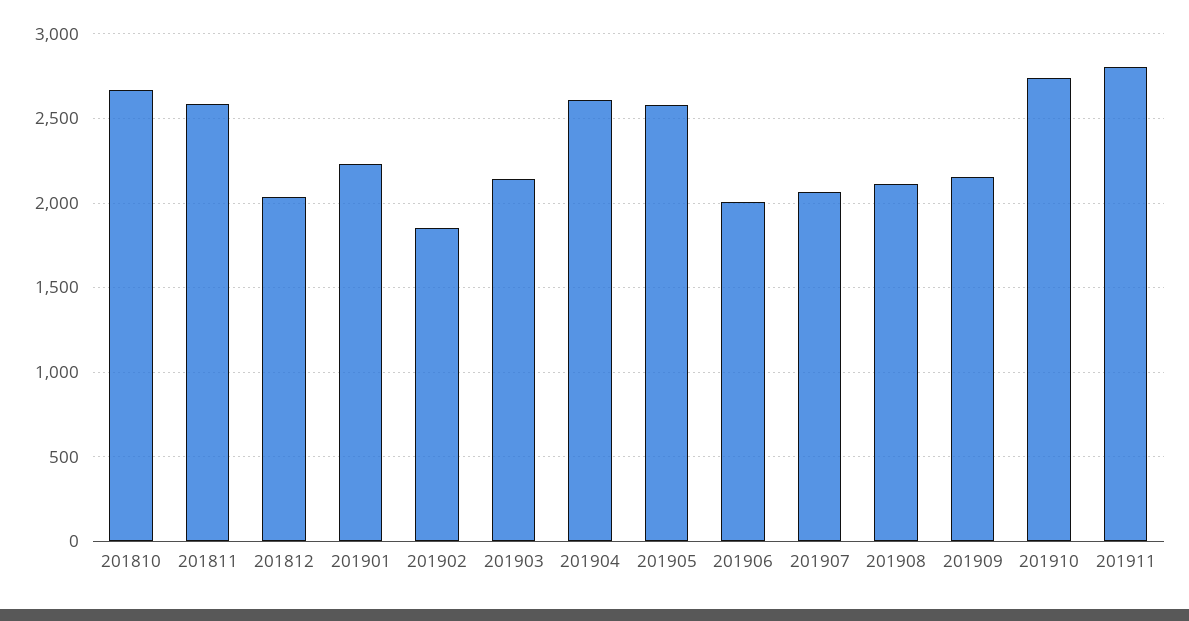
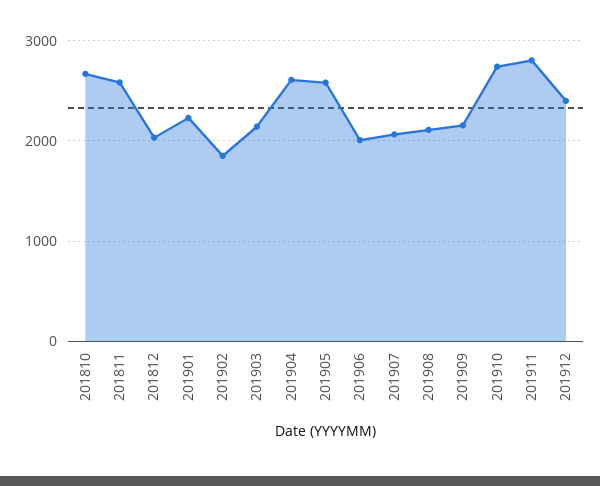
201912: none -> 2400

